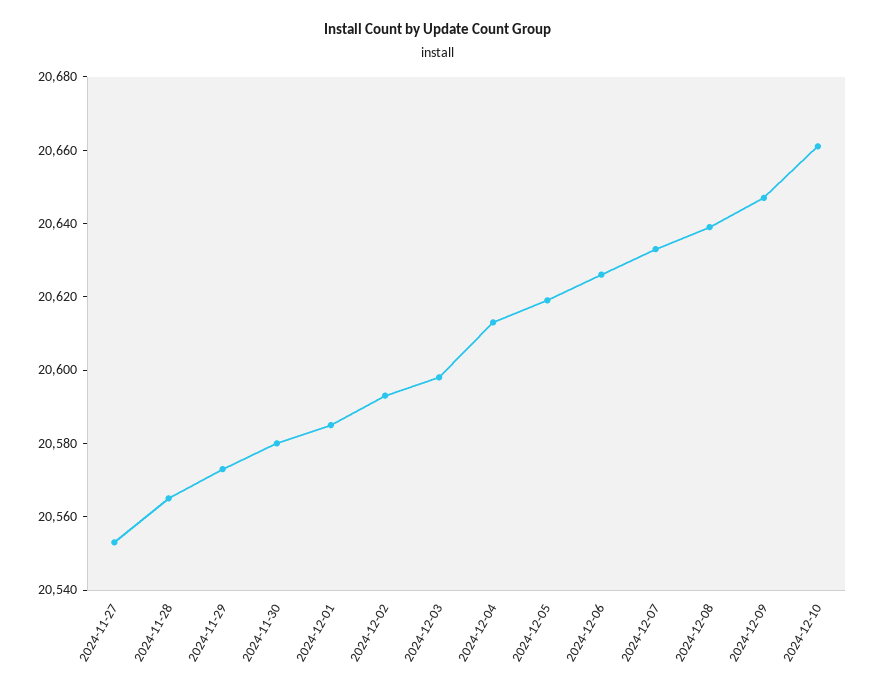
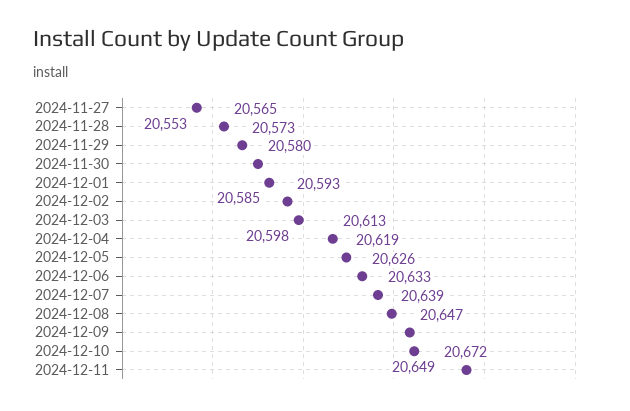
2024-12-10: 20660 -> 20649
2024-12-11: none -> 20672

